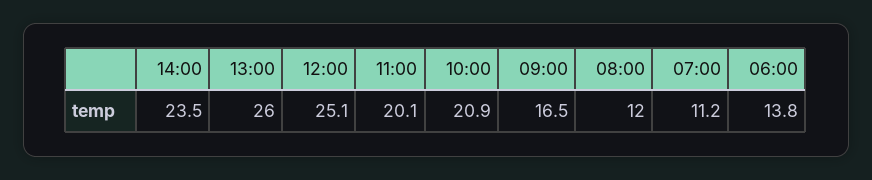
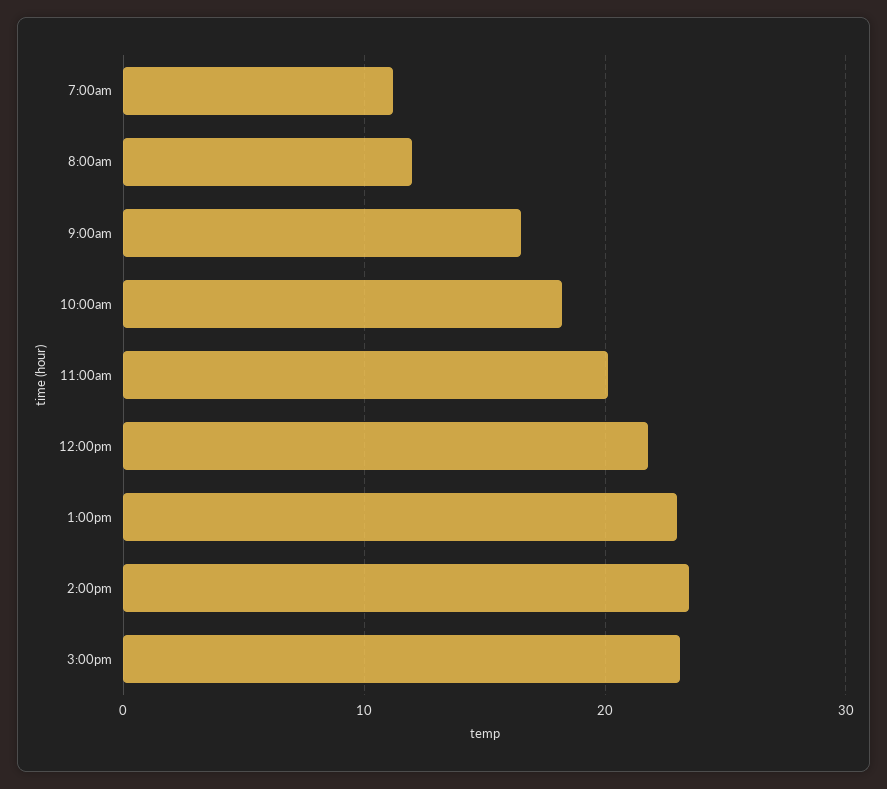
13:00: 26 -> 23
12:00: 25.1 -> 22
10:00: 20.9 -> 18
06:00: 13.8 -> none
3:00pm: none -> 23

